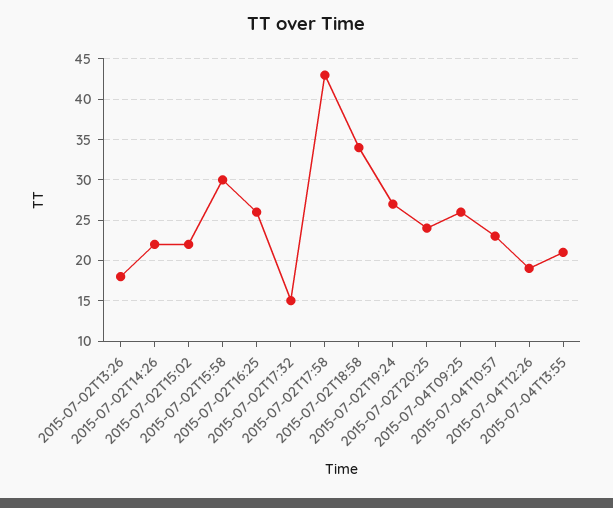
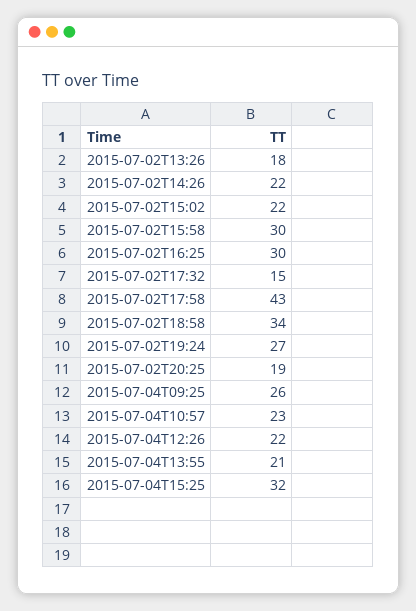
2015-07-02T16:25: 26 -> 30
2015-07-02T20:25: 24 -> 19
2015-07-04T12:26: 19 -> 22
2015-07-04T15:25: none -> 32

